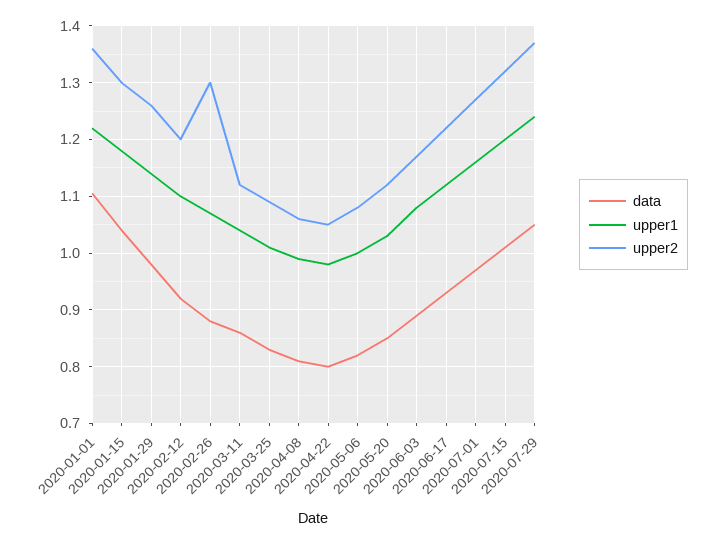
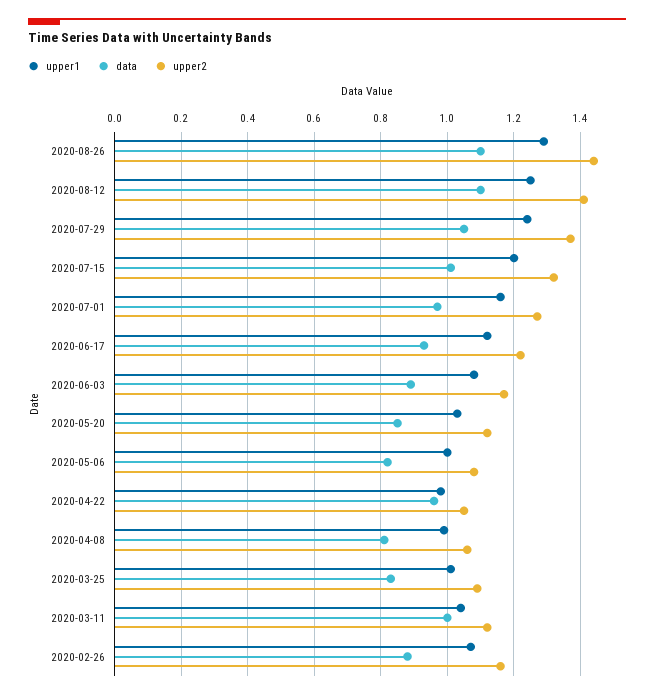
data, 2020-01-01: 1.1 -> none
upper1, 2020-01-01: 1.22 -> none
upper2, 2020-01-01: 1.36 -> none
data, 2020-01-15: 1.04 -> none
upper1, 2020-01-15: 1.18 -> none
upper2, 2020-01-15: 1.3 -> none
data, 2020-01-29: 0.98 -> none
upper1, 2020-01-29: 1.14 -> none
upper2, 2020-01-29: 1.26 -> none
data, 2020-02-12: 0.92 -> none
upper1, 2020-02-12: 1.1 -> none
upper2, 2020-02-12: 1.2 -> none
upper2, 2020-02-26: 1.3 -> 1.15
data, 2020-03-11: 0.86 -> 1
data, 2020-04-22: 0.8 -> 0.95
upper1, 2020-08-26: none -> 1.3
data, 2020-08-26: none -> 1.1
upper2, 2020-08-26: none -> 1.45
upper1, 2020-08-12: none -> 1.25
data, 2020-08-12: none -> 1.1
upper2, 2020-08-12: none -> 1.4

